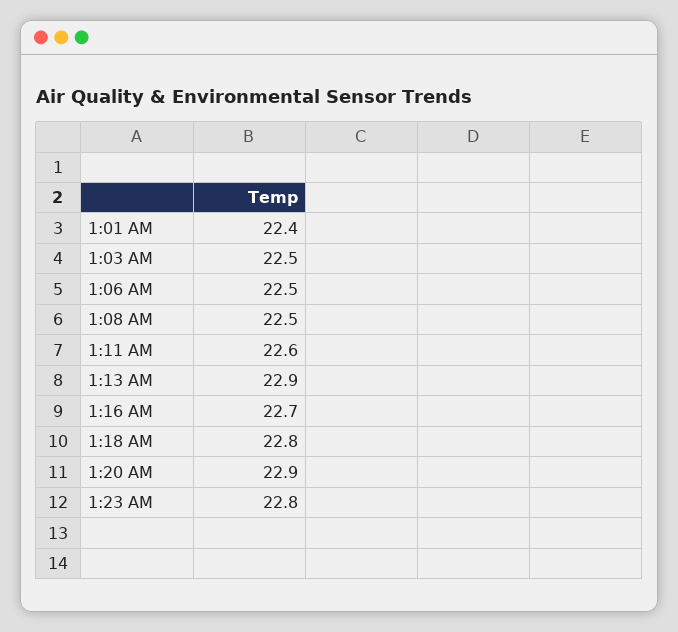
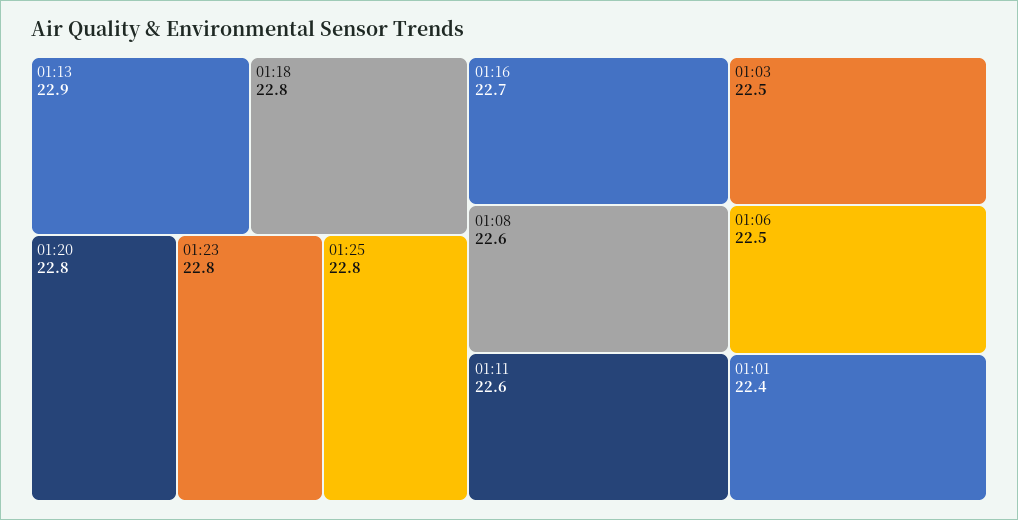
1:08 AM: 22.5 -> 22.6
1:20 AM: 22.9 -> 22.8
01:25: none -> 22.8

